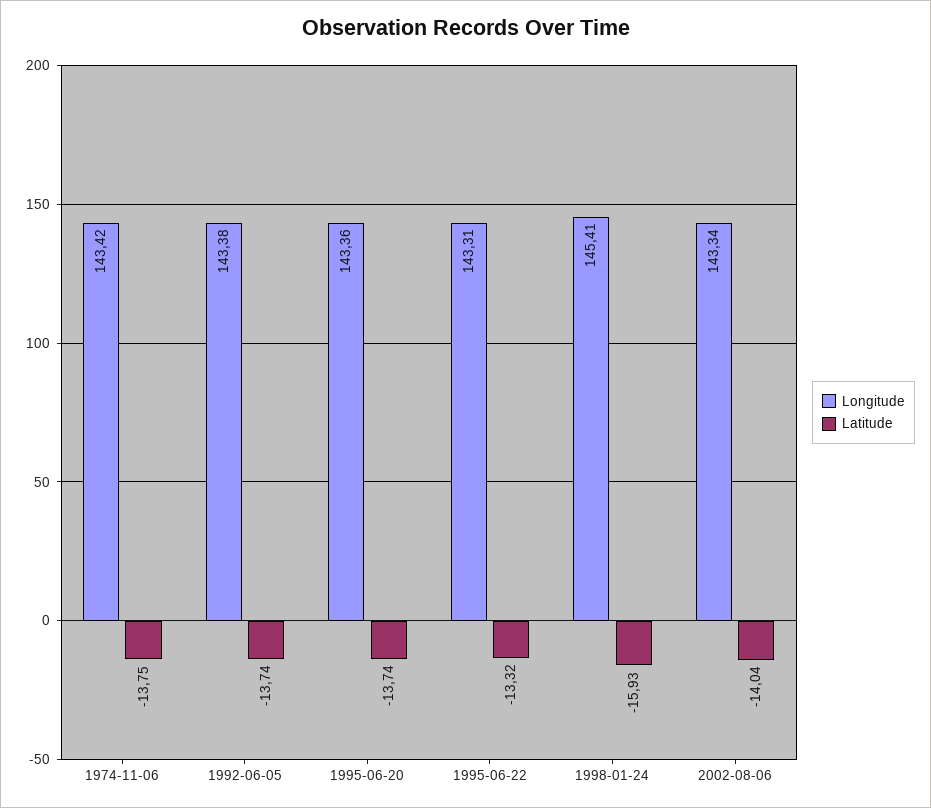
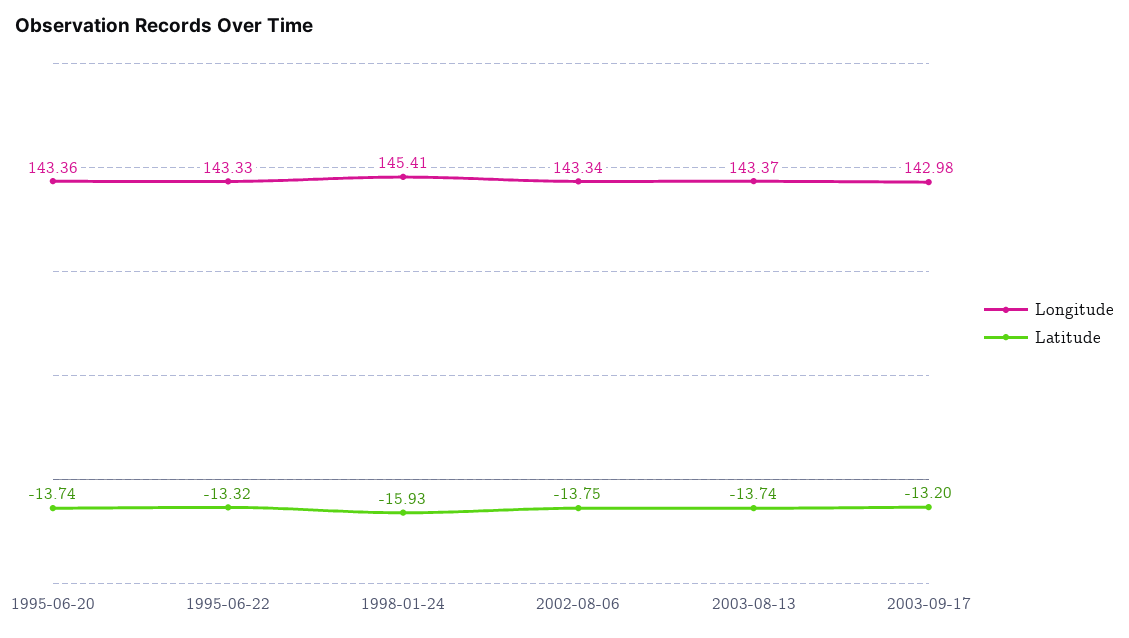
Longitude, 1974-11-06: 143.42 -> none
Latitude, 1974-11-06: -13.75 -> none
Longitude, 1992-06-05: 143.38 -> none
Latitude, 1992-06-05: -13.74 -> none
Longitude, 1995-06-22: 143.31 -> 143.33
Latitude, 2002-08-06: -14.04 -> -13.75
Longitude, 2003-08-13: none -> 143.37
Latitude, 2003-08-13: none -> -13.74
Longitude, 2003-09-17: none -> 142.98
Latitude, 2003-09-17: none -> -13.2

